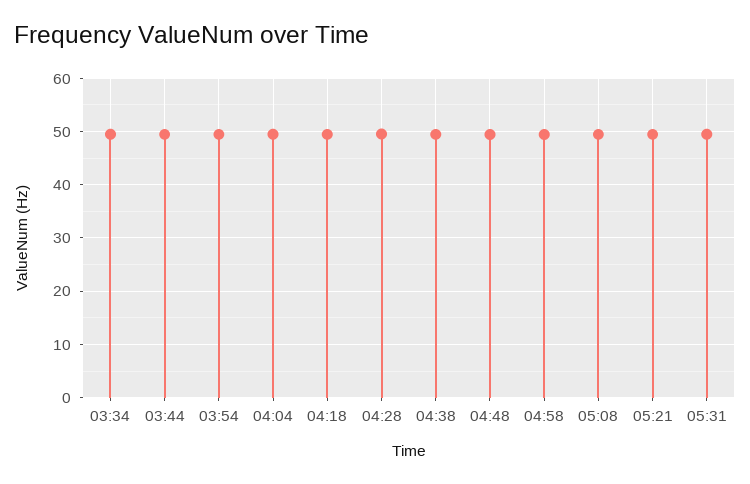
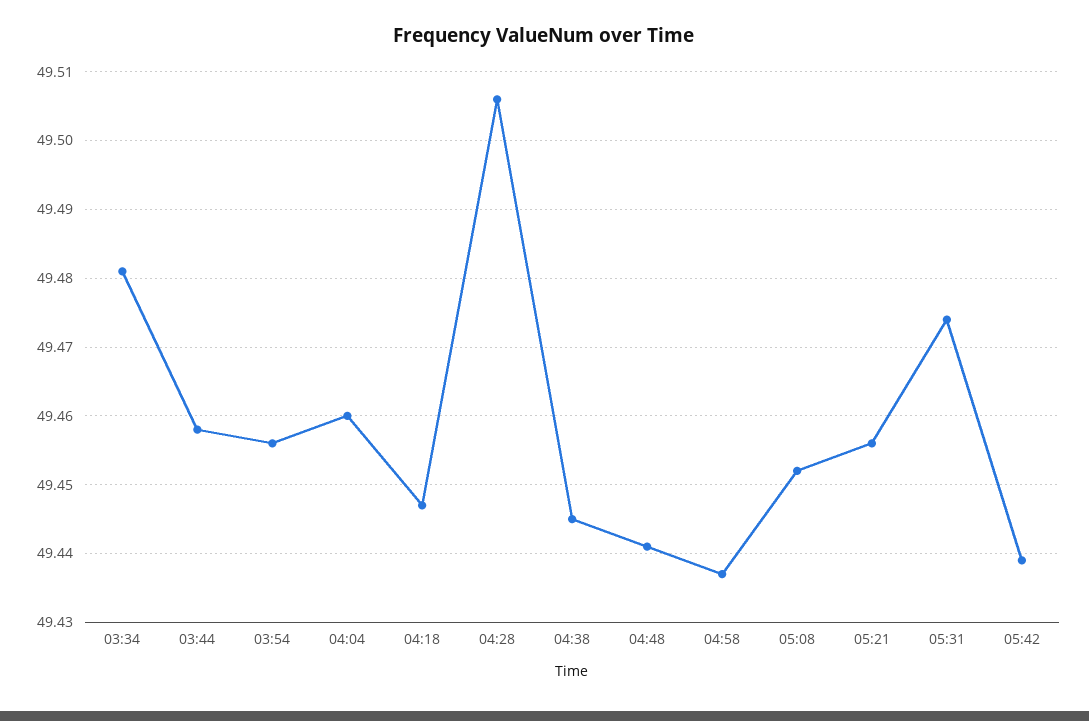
05:42: none -> 49.439

